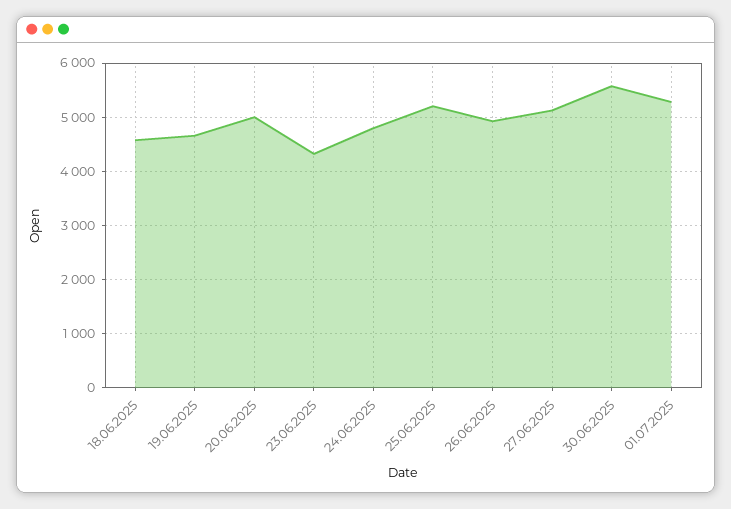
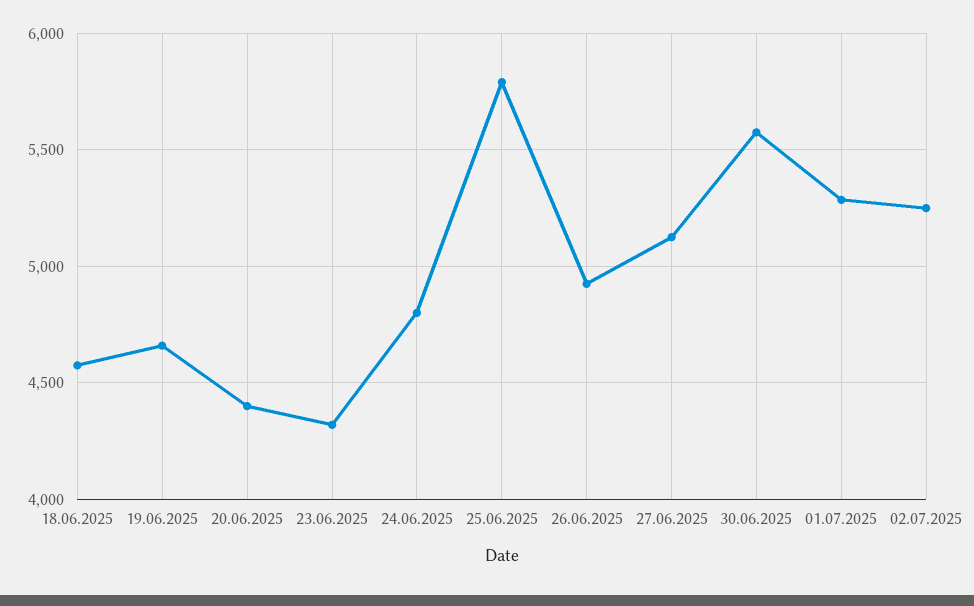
20.06.2025: 5000 -> 4400
25.06.2025: 5200 -> 5800
02.07.2025: none -> 5250

